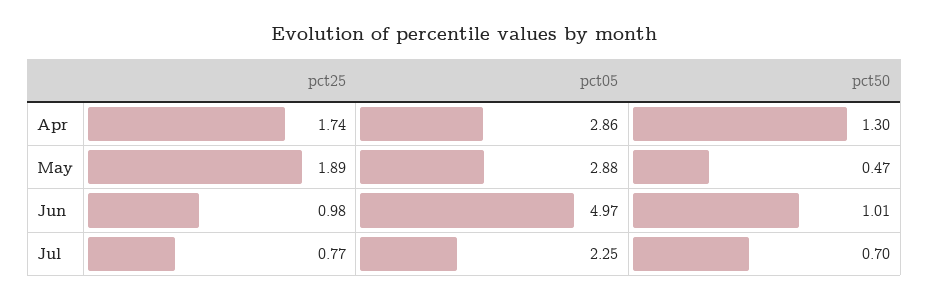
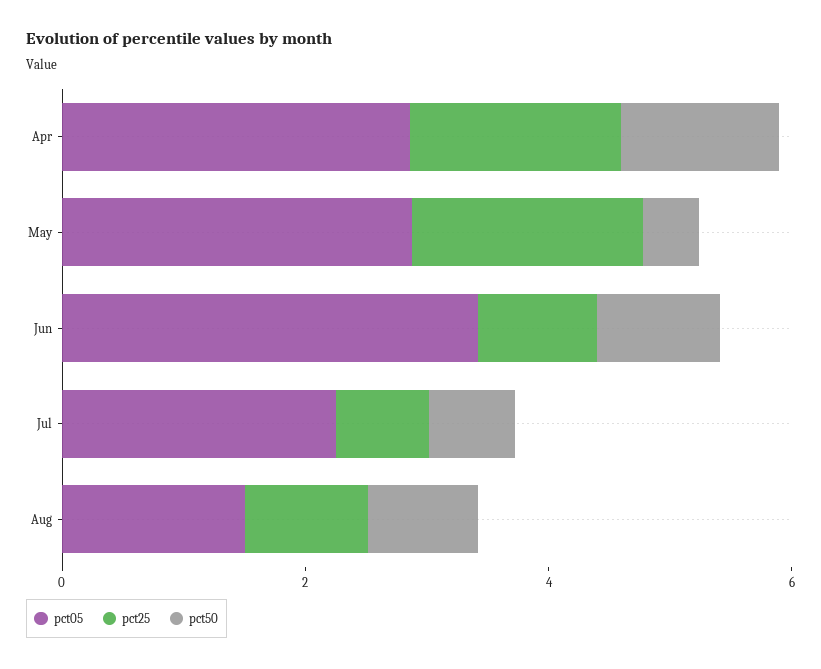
pct05, Jun: 4.97 -> 3.5
pct05, Aug: none -> 1.5
pct25, Aug: none -> 1
pct50, Aug: none -> 1

